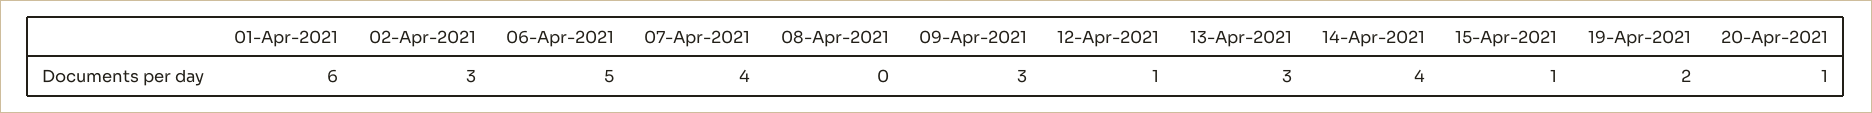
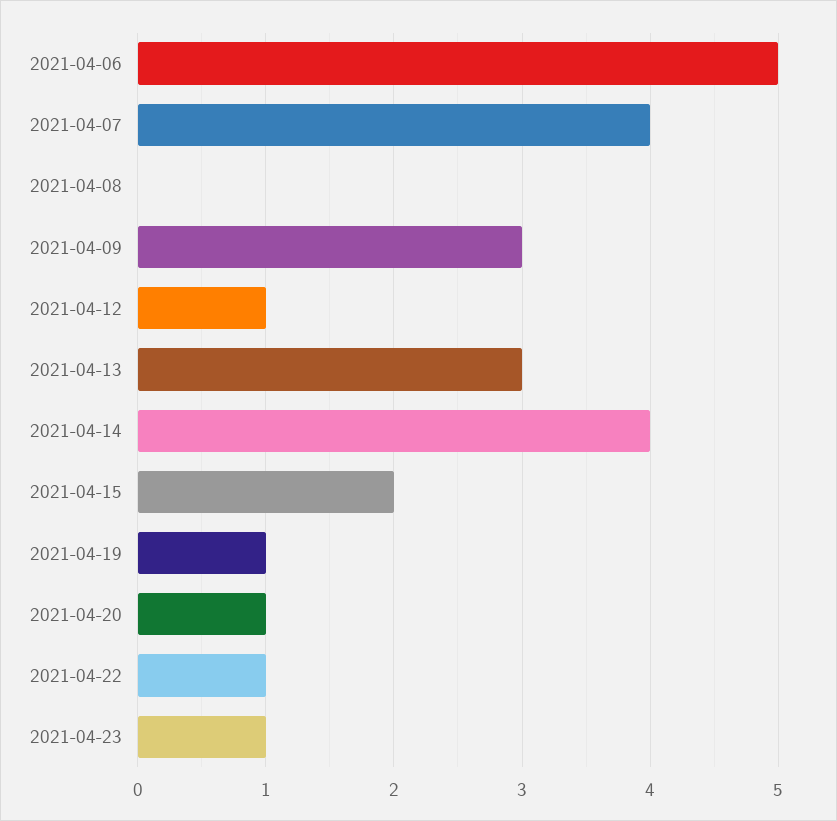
01-Apr-2021: 6 -> none
02-Apr-2021: 3 -> none
15-Apr-2021: 1 -> 2
19-Apr-2021: 2 -> 1
2021-04-22: none -> 1
2021-04-23: none -> 1

